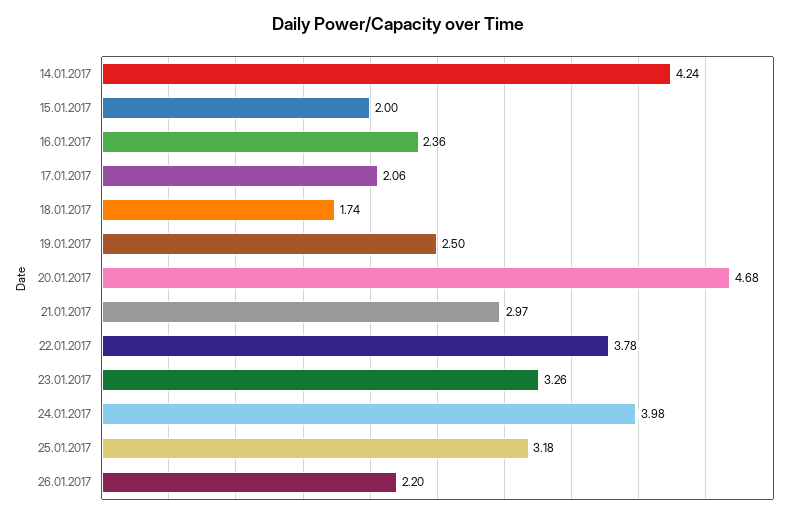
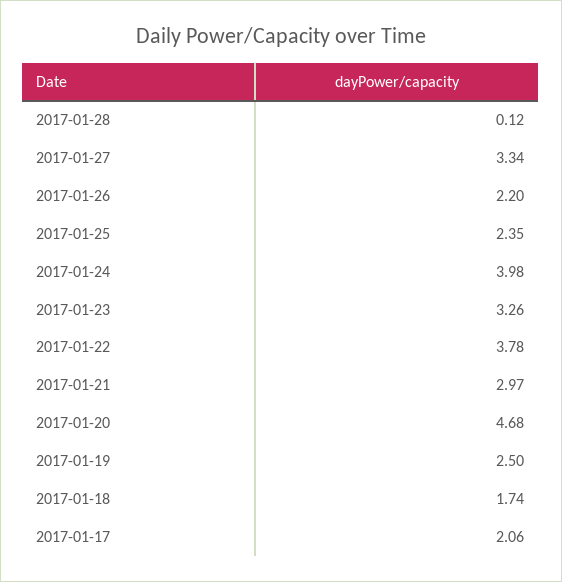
14.01.2017: 4.24 -> none
15.01.2017: 2 -> none
16.01.2017: 2.36 -> none
25.01.2017: 3.18 -> 2.35
2017-01-28: none -> 0.12
2017-01-27: none -> 3.34

